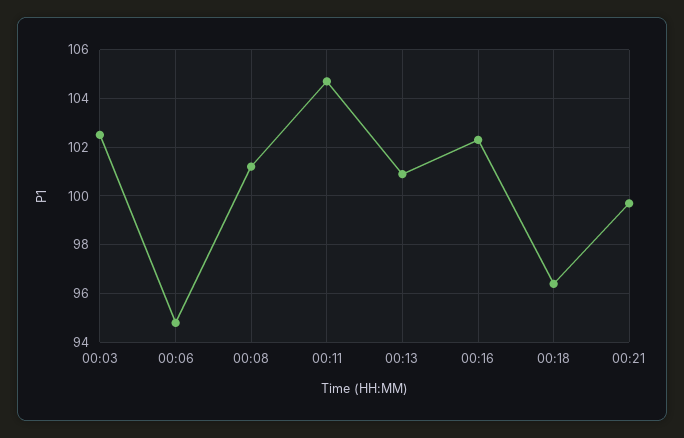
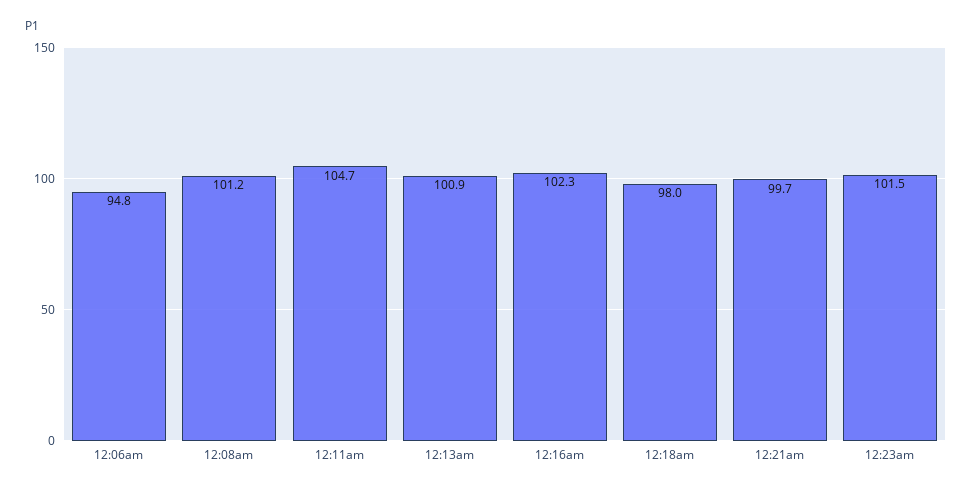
00:03: 102.5 -> none
00:18: 96.5 -> 98
12:23am: none -> 101.5

